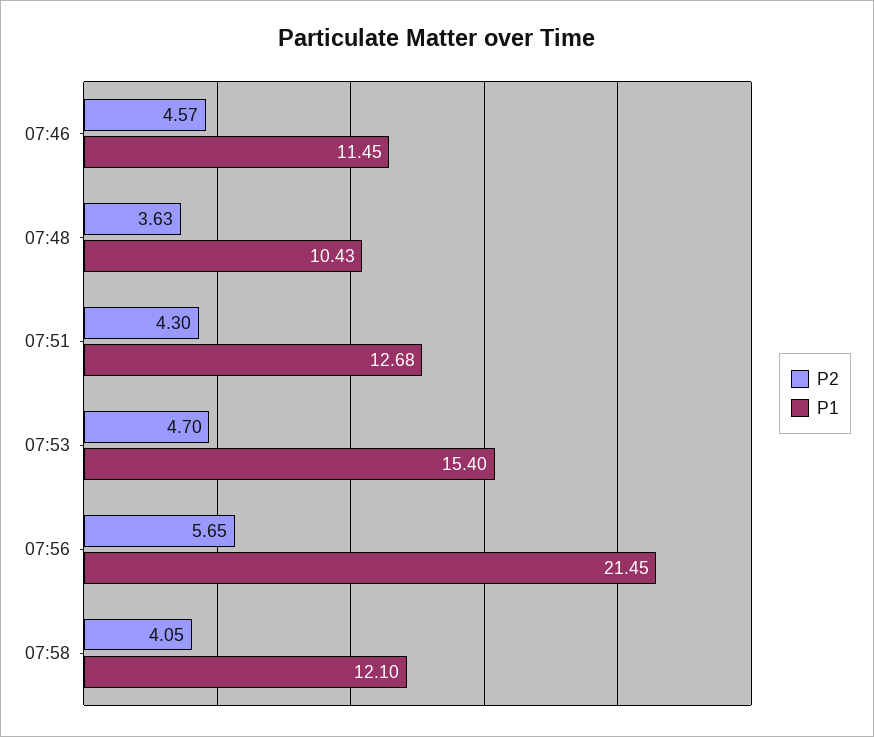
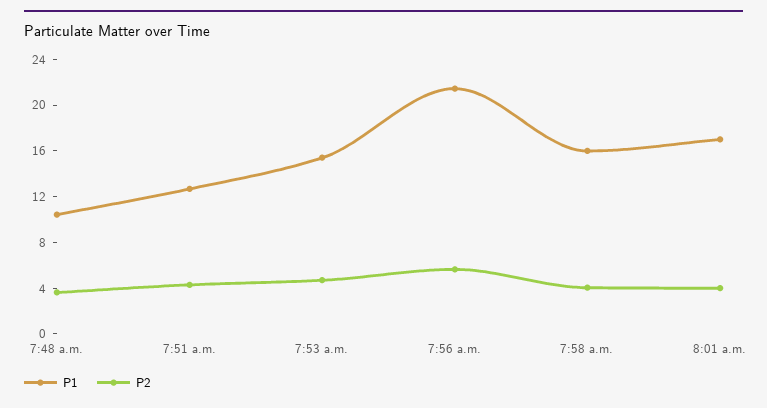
P2, 07:46: 4.57 -> none
P1, 07:46: 11.45 -> none
P1, 07:58: 12.1 -> 16
P1, 8:01 a.m.: none -> 17
P2, 8:01 a.m.: none -> 4

